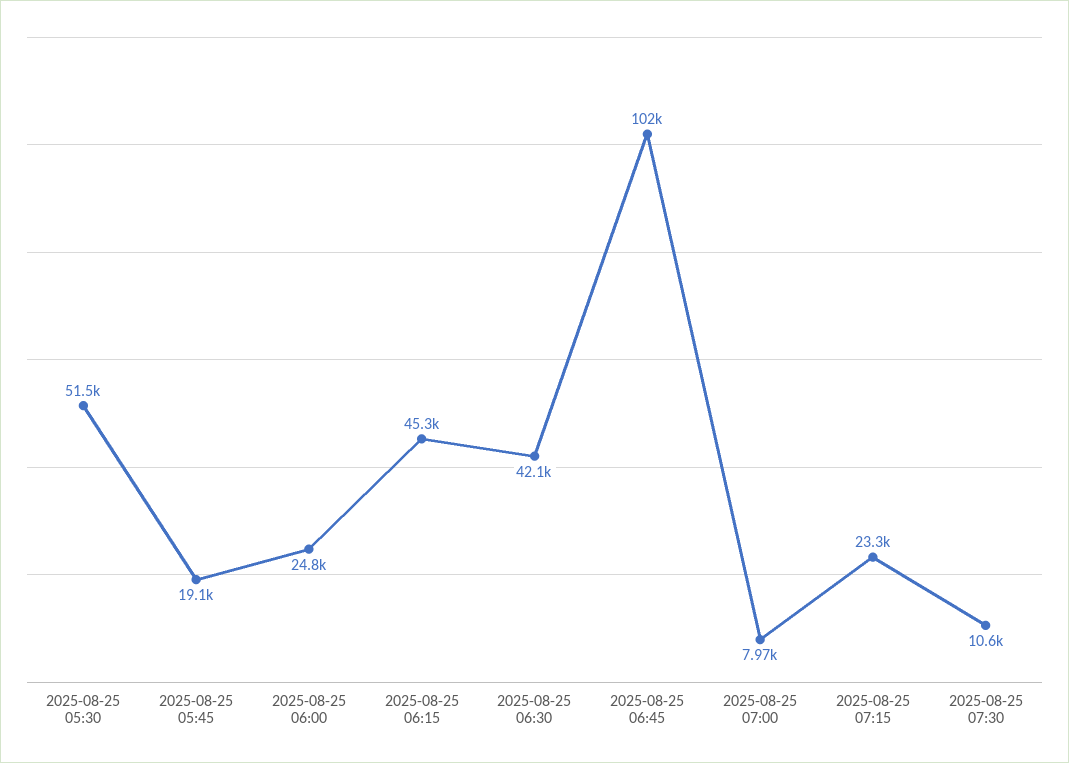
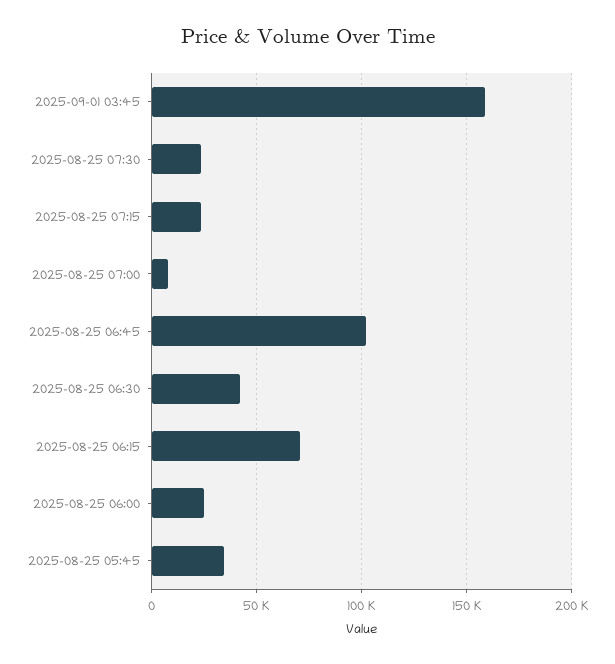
2025-08-25 05:30: 51500 -> none
2025-08-25 05:45: 19100 -> 35000
2025-08-25 06:15: 45300 -> 70000
2025-08-25 07:30: 10600 -> 25000
2025-09-01 03:45: none -> 160000

